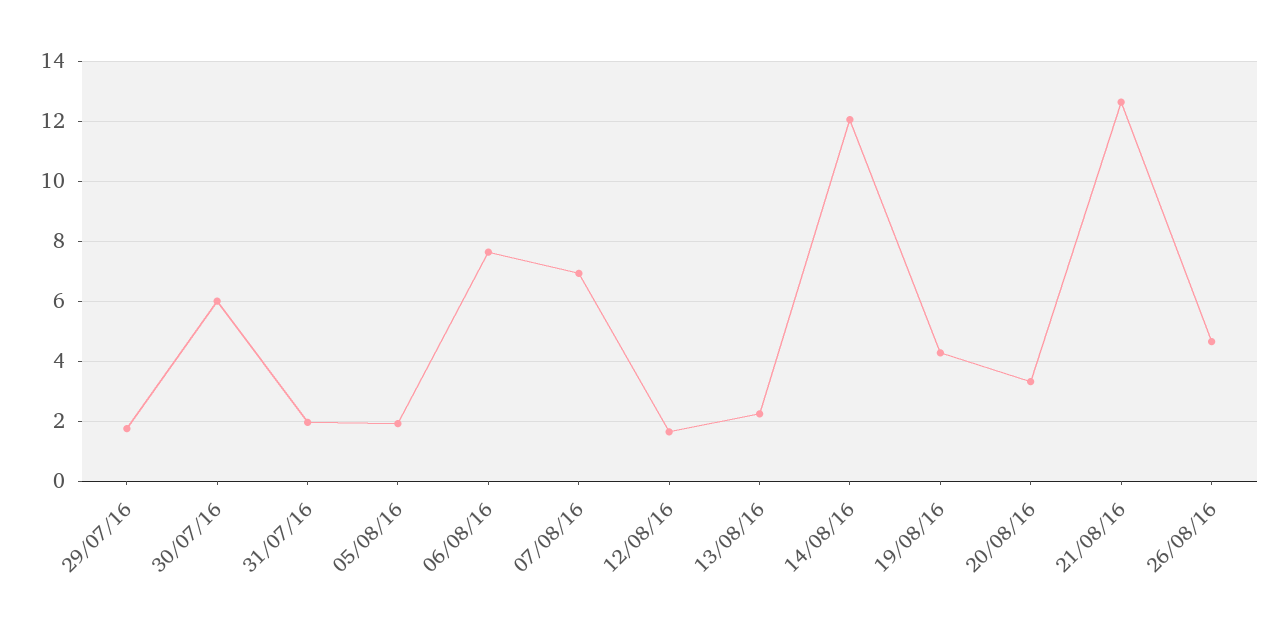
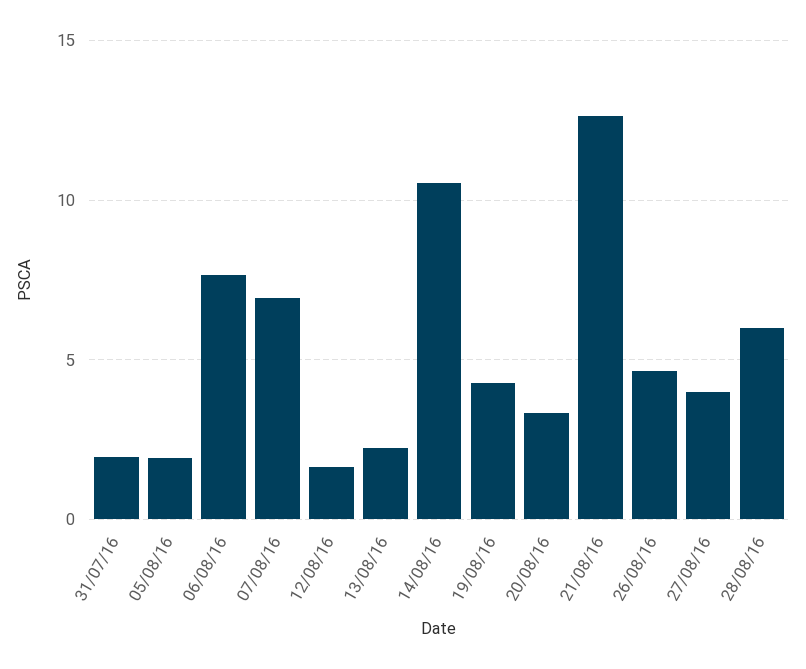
29/07/16: 1.75 -> none
30/07/16: 6 -> none
14/08/16: 12 -> 10.5
27/08/16: none -> 4
28/08/16: none -> 6

